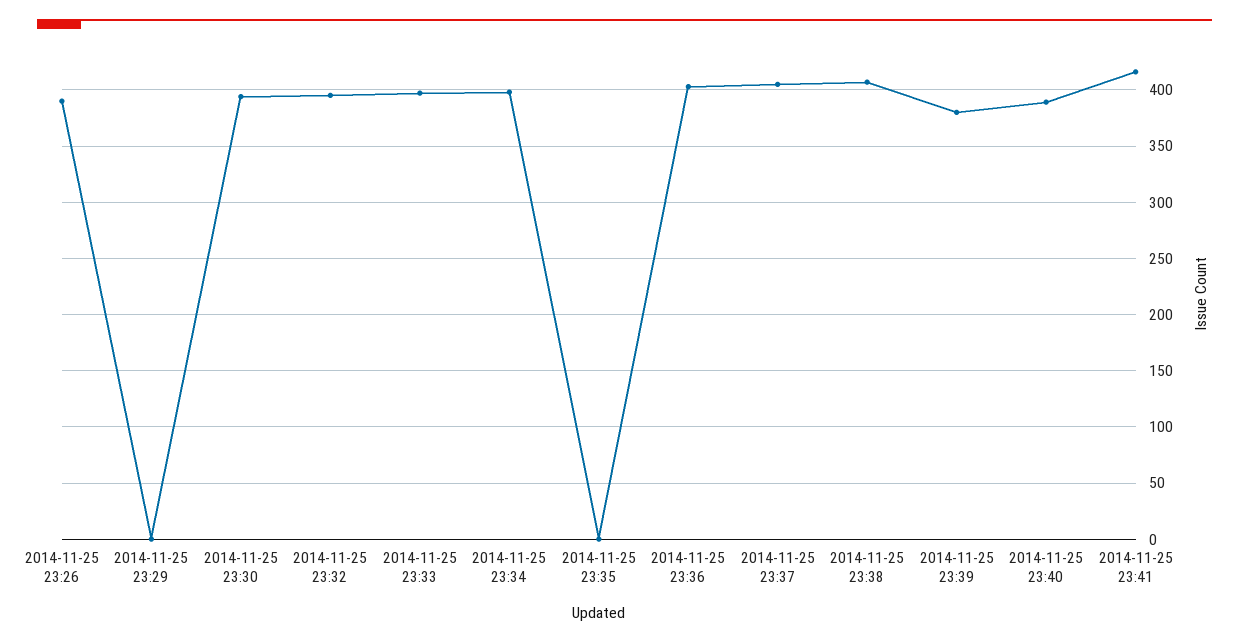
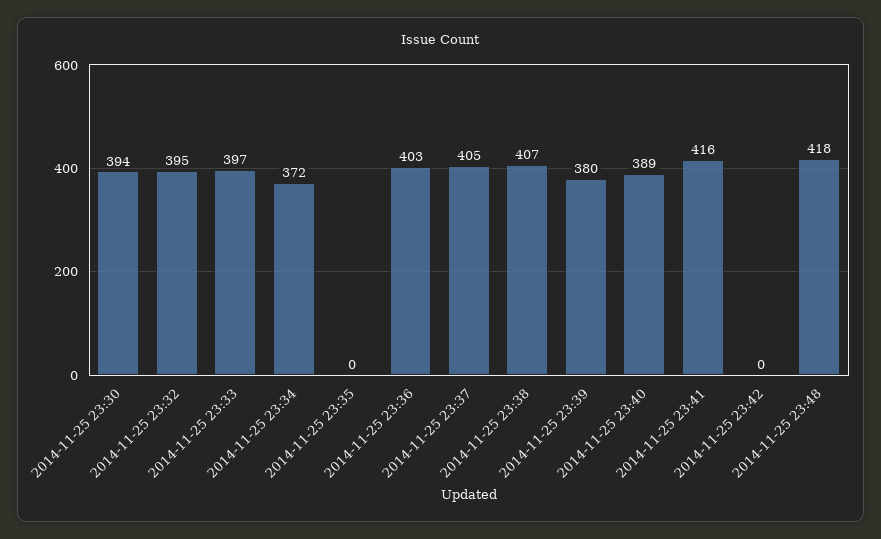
2014-11-25 23:26: 390 -> none
2014-11-25 23:29: 0 -> none
2014-11-25 23:34: 400 -> 372
2014-11-25 23:42: none -> 0
2014-11-25 23:48: none -> 418

